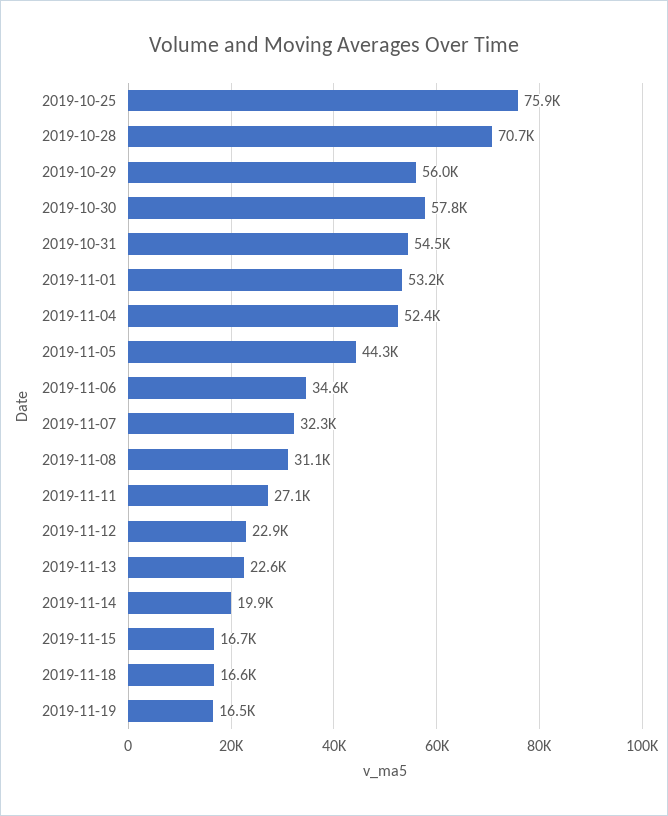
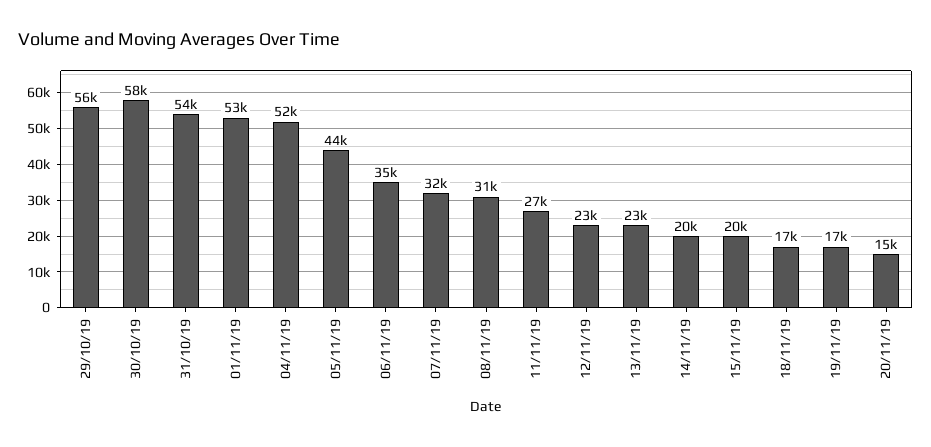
2019-10-25: 75900 -> none
2019-10-28: 70700 -> none
2019-11-15: 16700 -> 20000
20/11/19: none -> 15000

